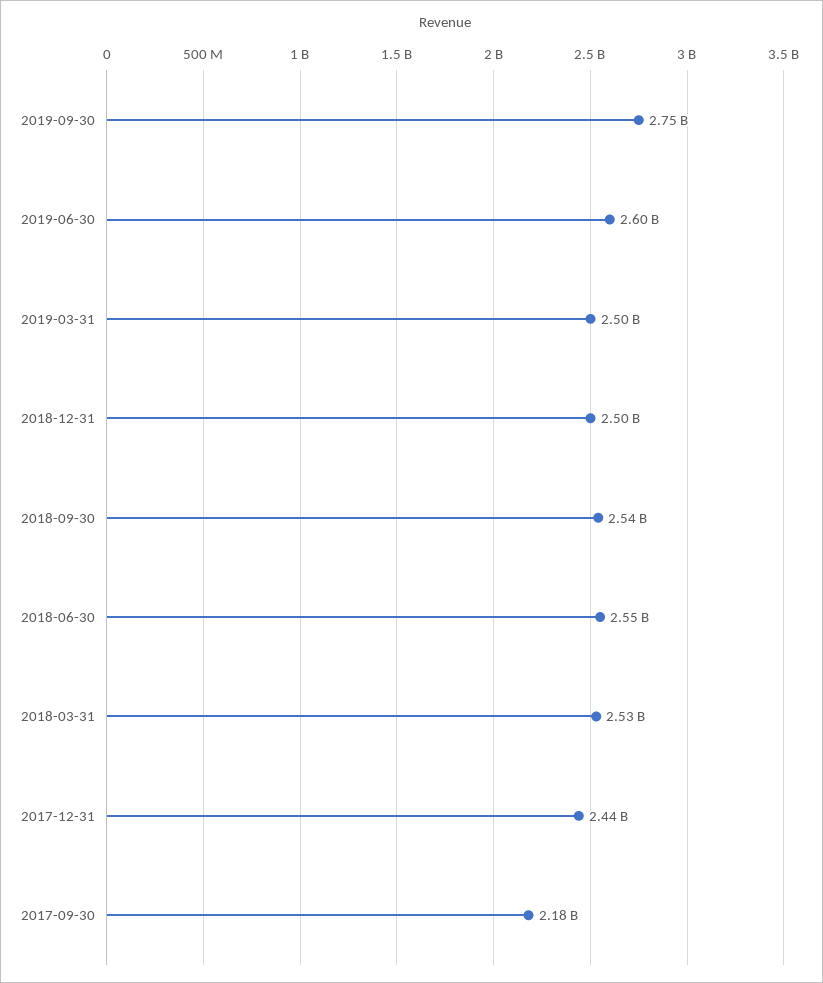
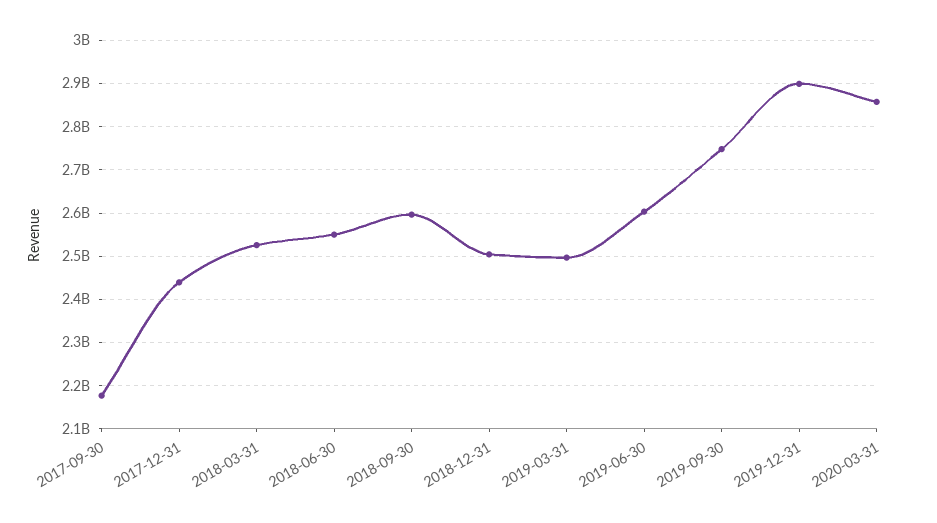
2018-09-30: 2540000000 -> 2600000000
2019-12-31: none -> 2900000000
2020-03-31: none -> 2860000000

